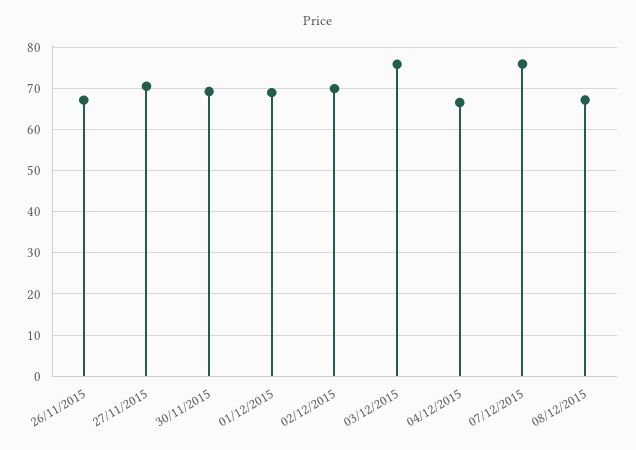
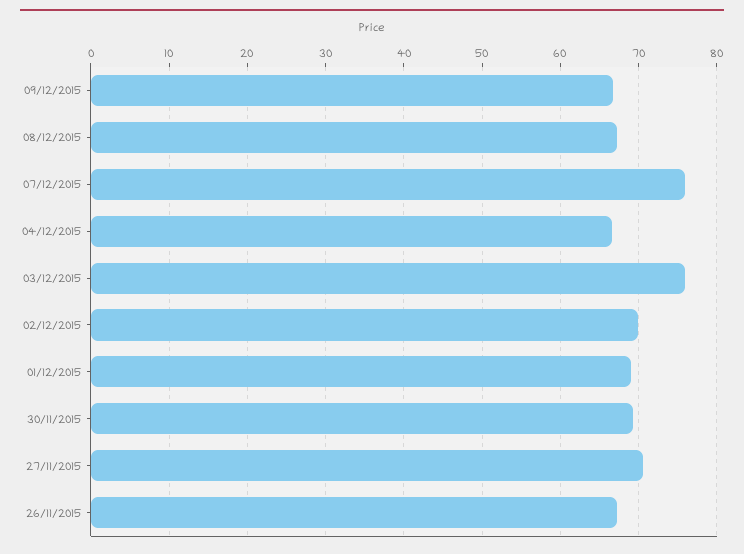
09/12/2015: none -> 67

